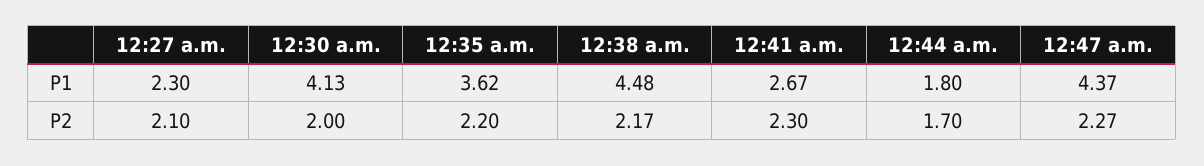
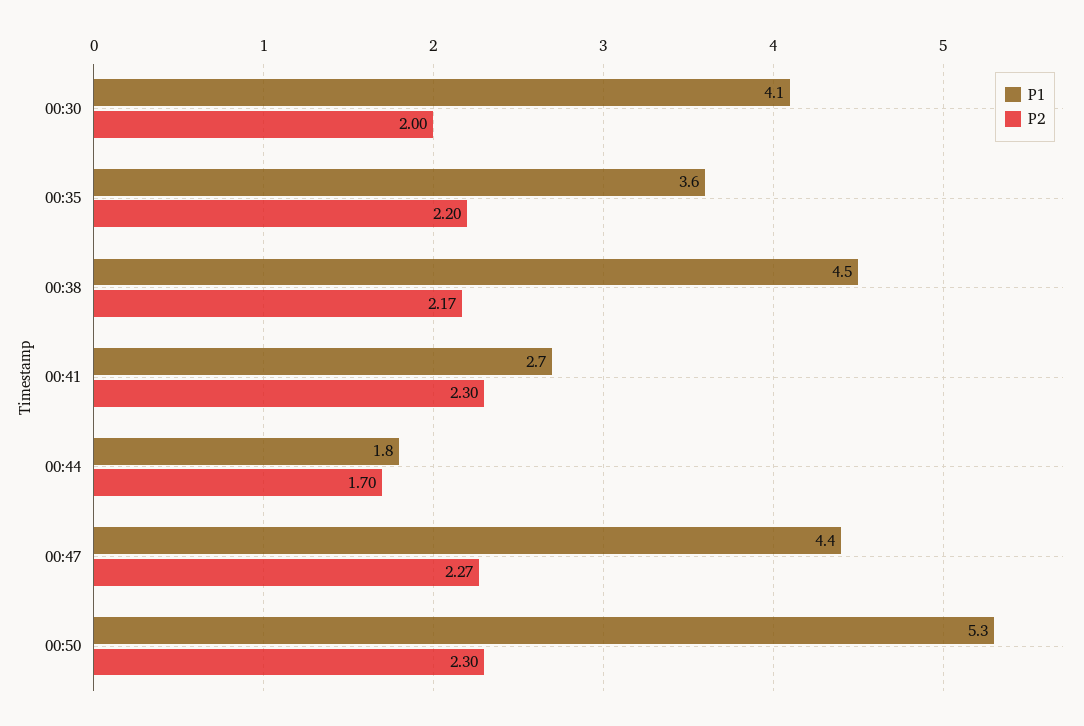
P1, 12:27 a.m.: 2.3 -> none
P2, 12:27 a.m.: 2.1 -> none
P1, 00:50: none -> 5.3
P2, 00:50: none -> 2.3

